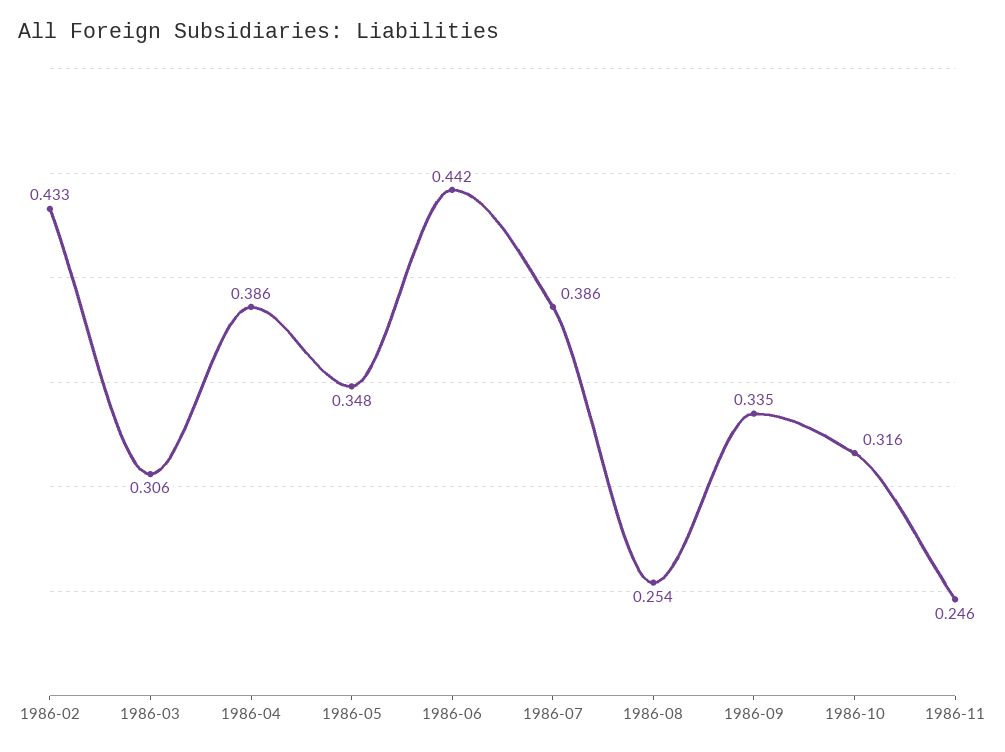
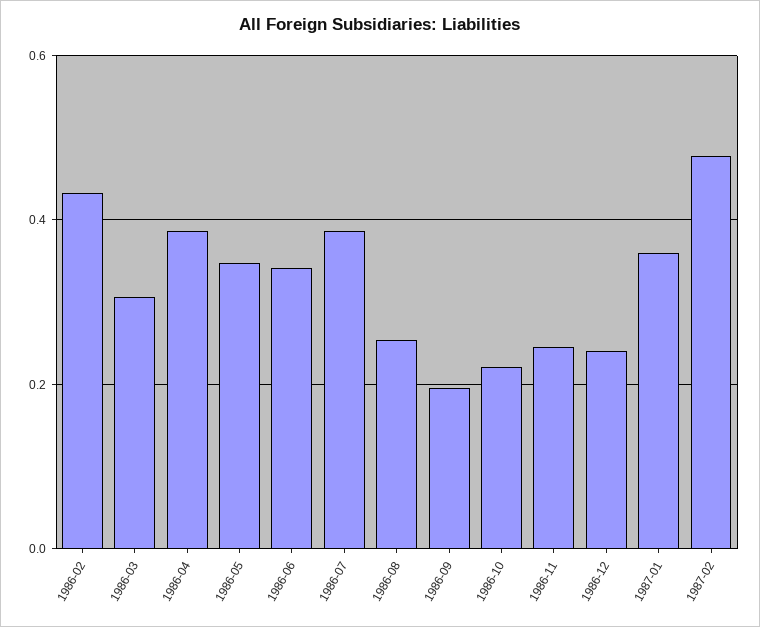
1986-06: 0.442 -> 0.34
1986-09: 0.335 -> 0.2
1986-10: 0.316 -> 0.22
1986-12: none -> 0.24
1987-01: none -> 0.36
1987-02: none -> 0.48

